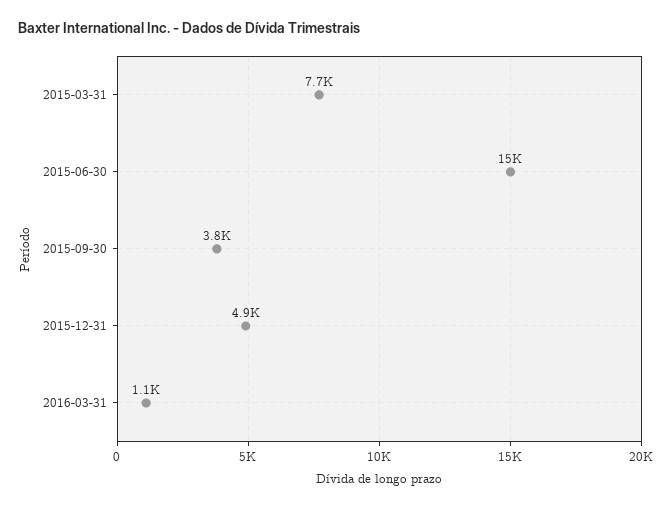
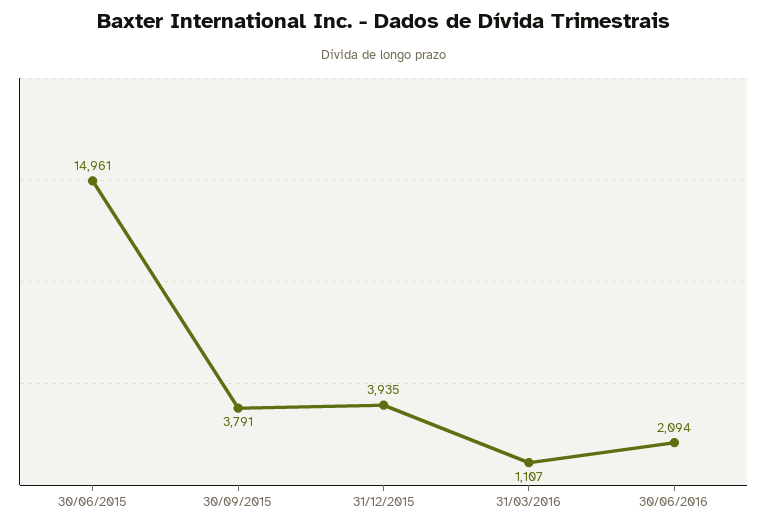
2015-03-31: 7700 -> none
2015-12-31: 4900 -> 3935
30/06/2016: none -> 2094

